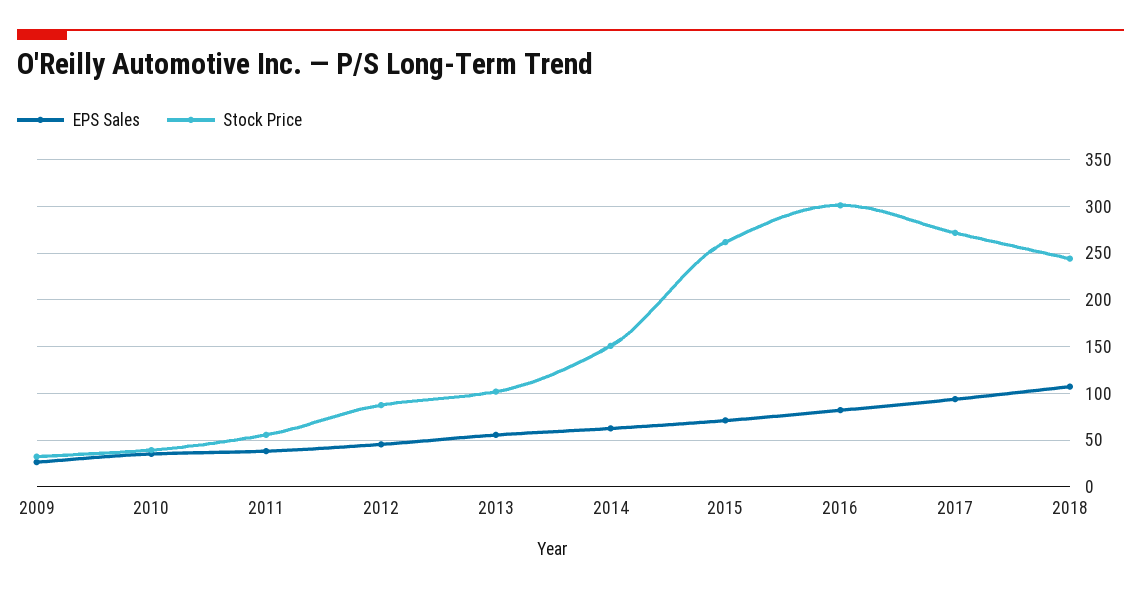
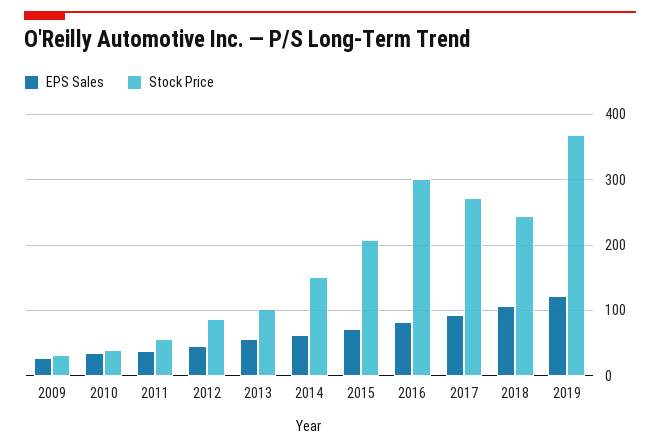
Stock Price, 2015: 260 -> 210
EPS Sales, 2019: none -> 120
Stock Price, 2019: none -> 370

